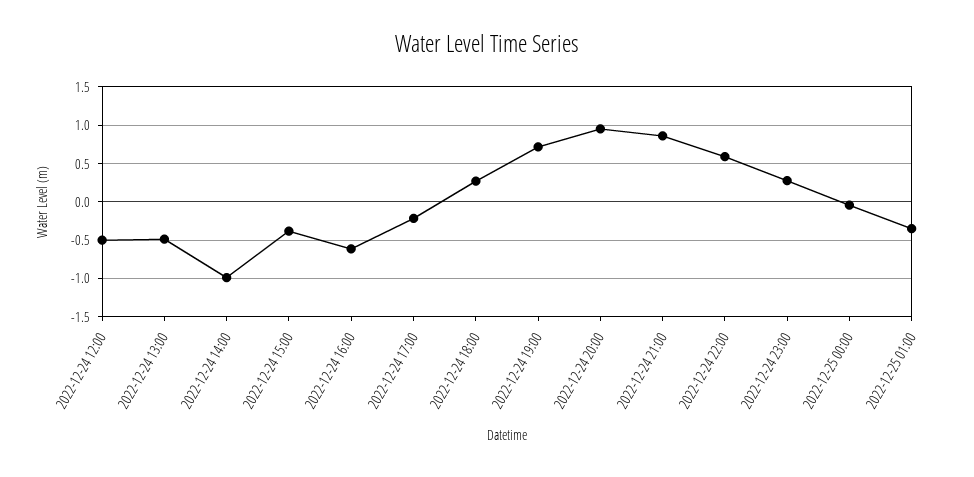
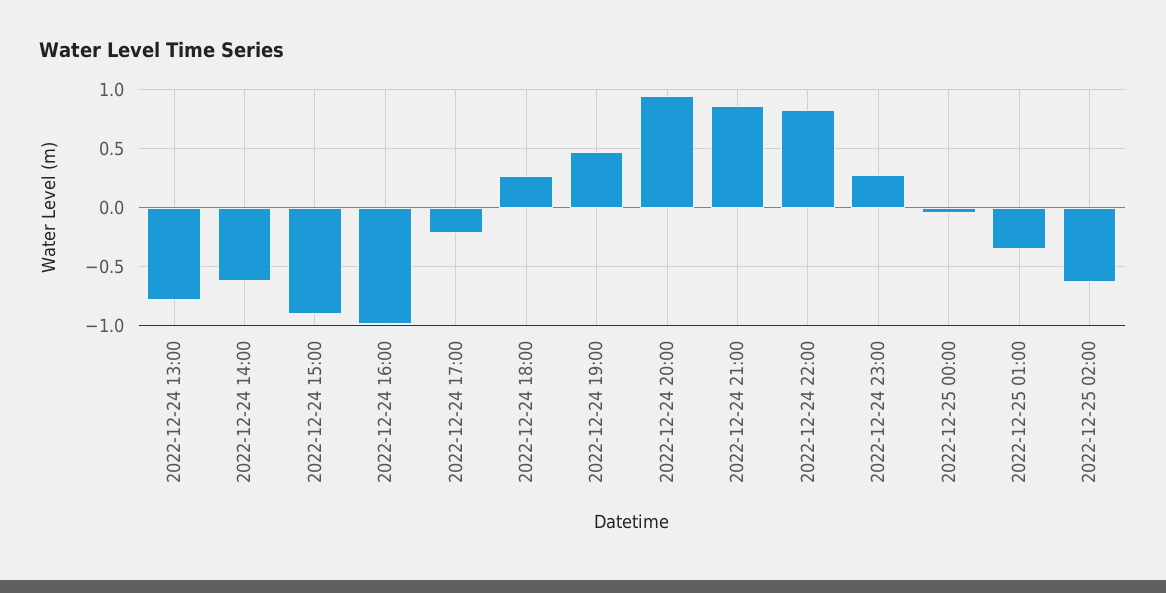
2022-12-24 12:00: -0.5 -> none
2022-12-24 13:00: -0.5 -> -0.8
2022-12-24 14:00: -1 -> -0.6
2022-12-24 15:00: -0.4 -> -0.9
2022-12-24 16:00: -0.6 -> -1
2022-12-24 19:00: 0.7 -> 0.5
2022-12-24 22:00: 0.6 -> 0.8
2022-12-25 02:00: none -> -0.6

